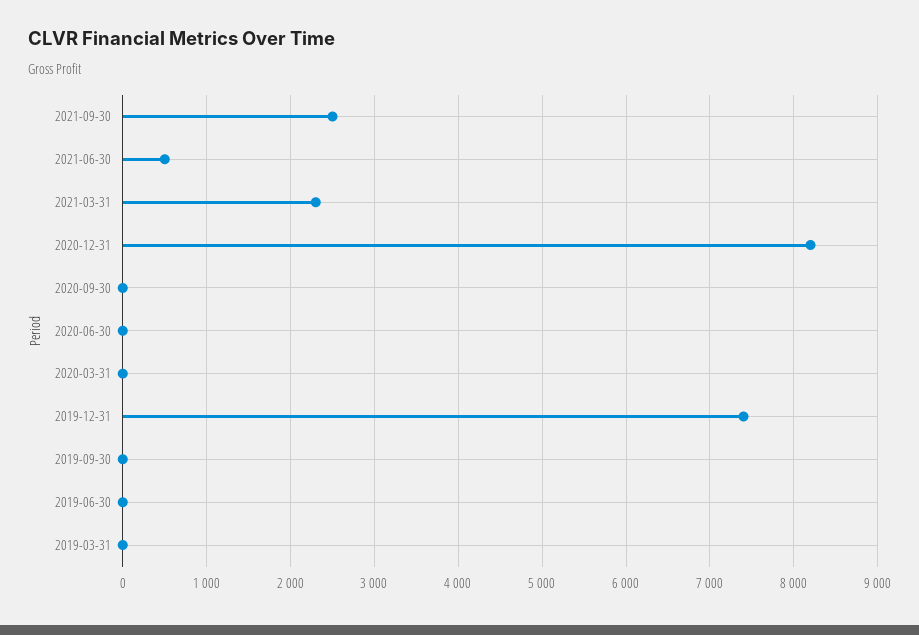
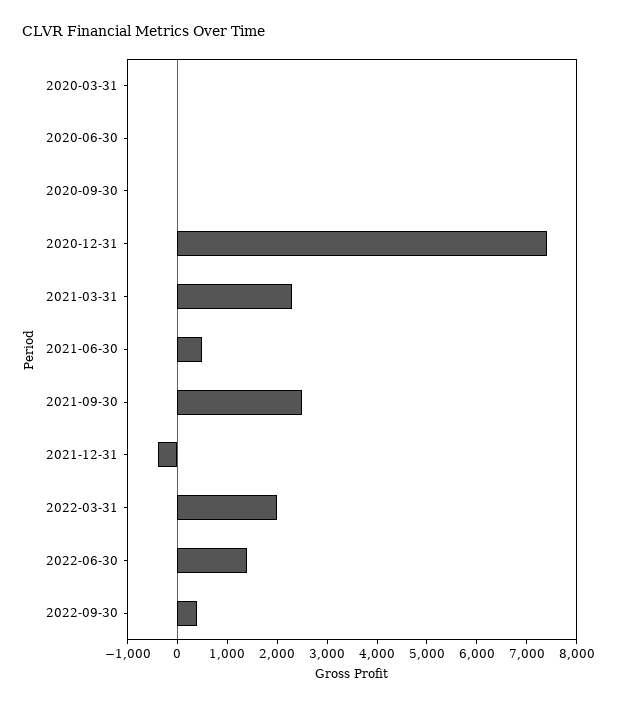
2020-12-31: 8200 -> 7400
2019-12-31: 7400 -> none
2019-09-30: 0 -> none
2019-06-30: 0 -> none
2019-03-31: 0 -> none
2021-12-31: none -> -400
2022-03-31: none -> 2000
2022-06-30: none -> 1400
2022-09-30: none -> 400

